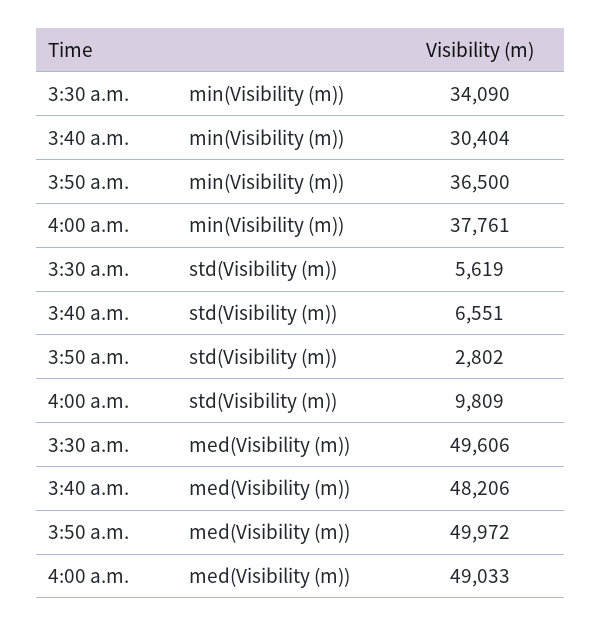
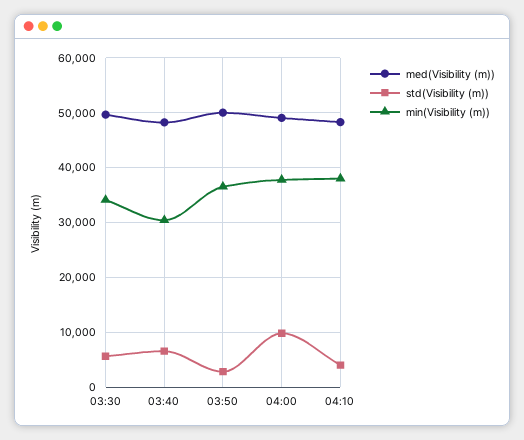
med(Visibility (m)), 04:10: none -> 48000
std(Visibility (m)), 04:10: none -> 4000
min(Visibility (m)), 04:10: none -> 38000

